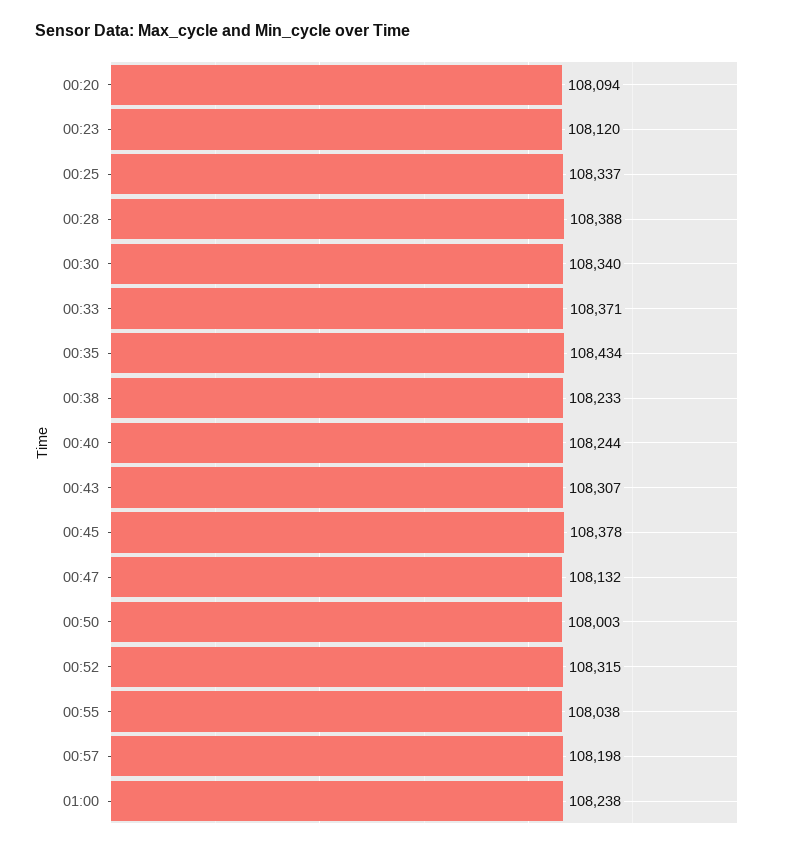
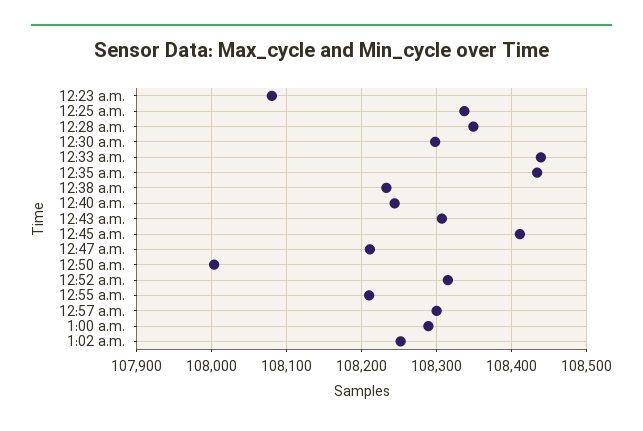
00:20: 108094 -> none
00:23: 108120 -> 108080
00:28: 108388 -> 108350
00:30: 108340 -> 108300
00:33: 108371 -> 108440
00:45: 108378 -> 108410
00:47: 108132 -> 108210
00:55: 108038 -> 108210
00:57: 108198 -> 108300
01:00: 108238 -> 108290
1:02 a.m.: none -> 108250

